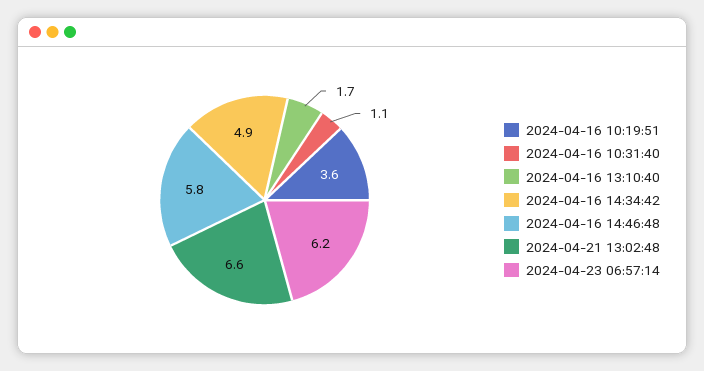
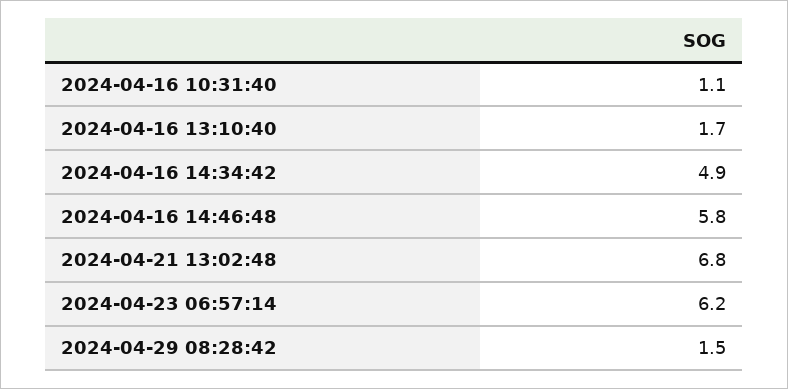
2024-04-16 10:19:51: 3.6 -> none
2024-04-21 13:02:48: 6.6 -> 6.8
2024-04-29 08:28:42: none -> 1.5

